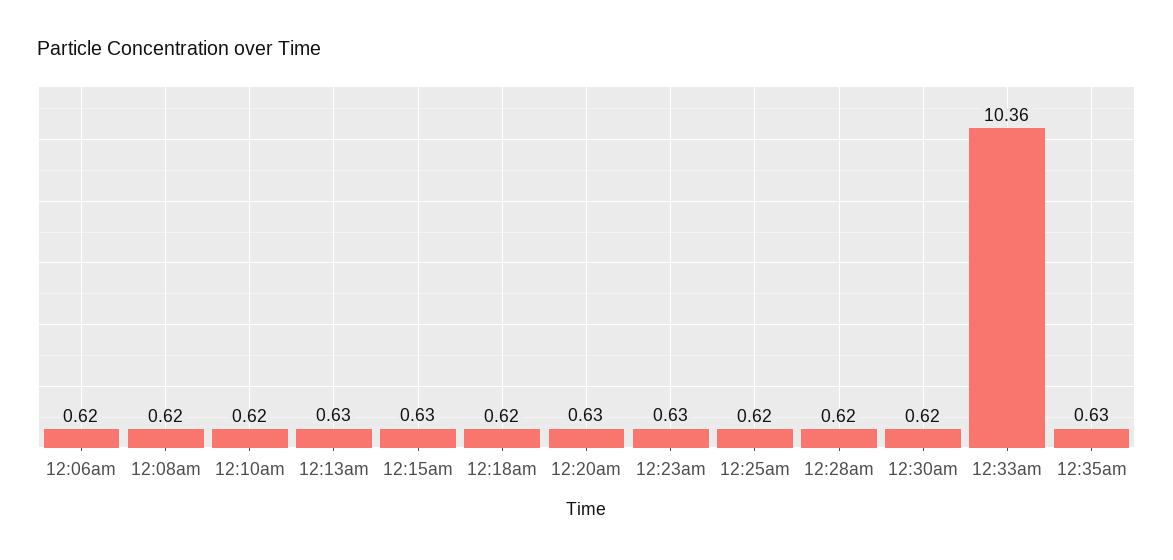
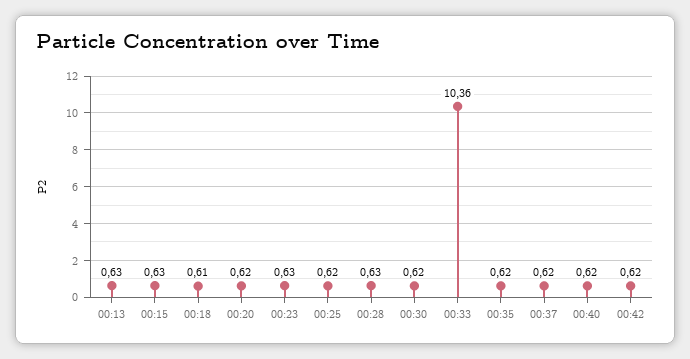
12:06am: 0.62 -> none
12:08am: 0.62 -> none
12:10am: 0.62 -> none
12:18am: 0.62 -> 0.61
12:20am: 0.63 -> 0.62
12:28am: 0.62 -> 0.63
12:35am: 0.63 -> 0.62
00:37: none -> 0.62
00:40: none -> 0.62
00:42: none -> 0.62

